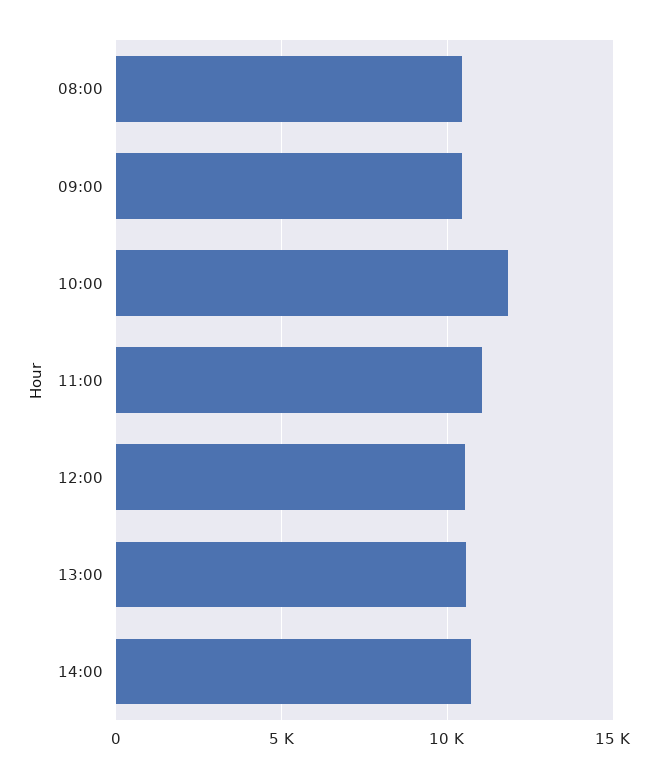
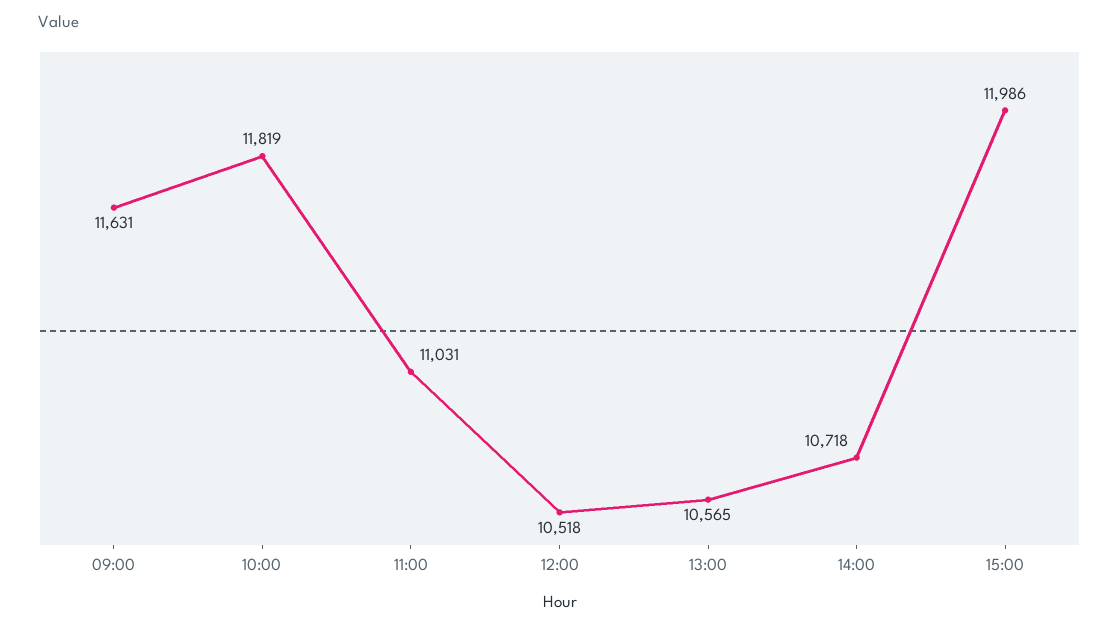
08:00: 10500 -> none
09:00: 10500 -> 11631
15:00: none -> 11986

